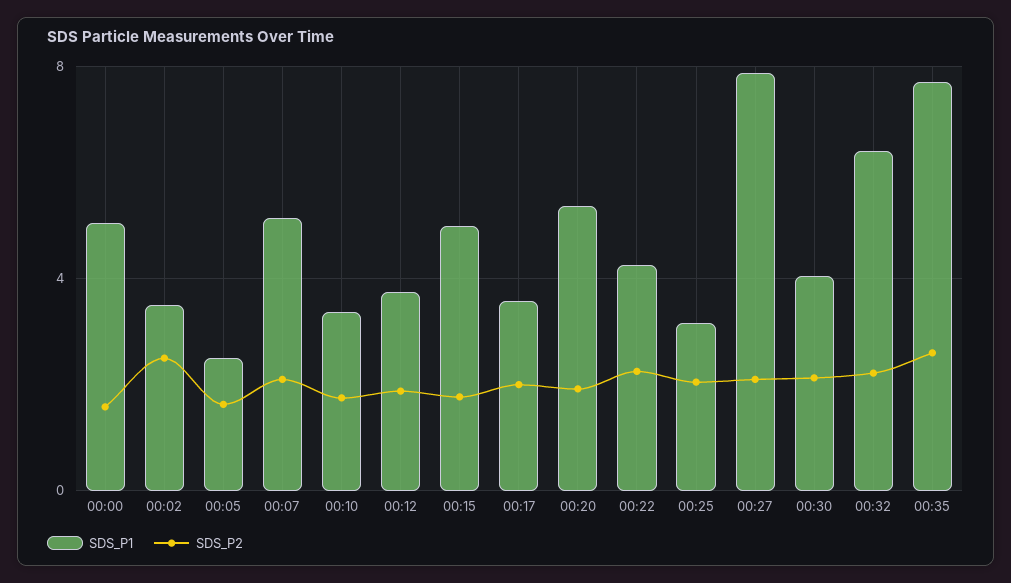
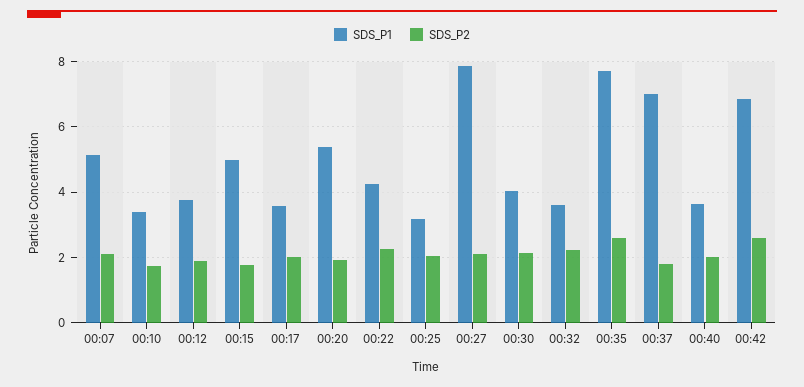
SDS_P1, 00:00: 5 -> none
SDS_P2, 00:00: 1.5 -> none
SDS_P1, 00:02: 3.5 -> none
SDS_P2, 00:02: 2.5 -> none
SDS_P1, 00:05: 2.5 -> none
SDS_P2, 00:05: 1.5 -> none
SDS_P1, 00:32: 6.5 -> 3.6
SDS_P1, 00:37: none -> 7
SDS_P2, 00:37: none -> 1.8
SDS_P1, 00:40: none -> 3.6
SDS_P2, 00:40: none -> 2
SDS_P1, 00:42: none -> 6.8
SDS_P2, 00:42: none -> 2.6

